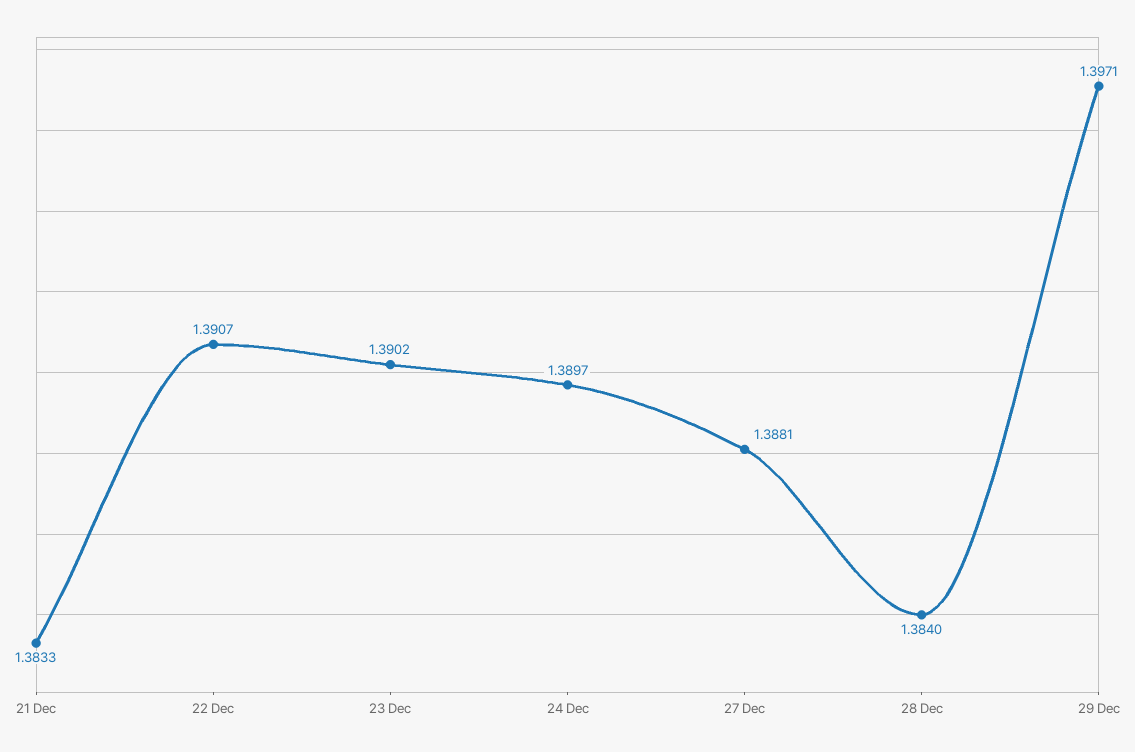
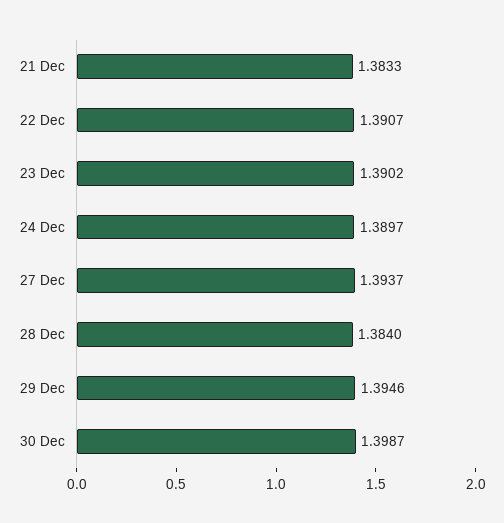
27 Dec: 1.3881 -> 1.3937
29 Dec: 1.3971 -> 1.3946
30 Dec: none -> 1.3987

